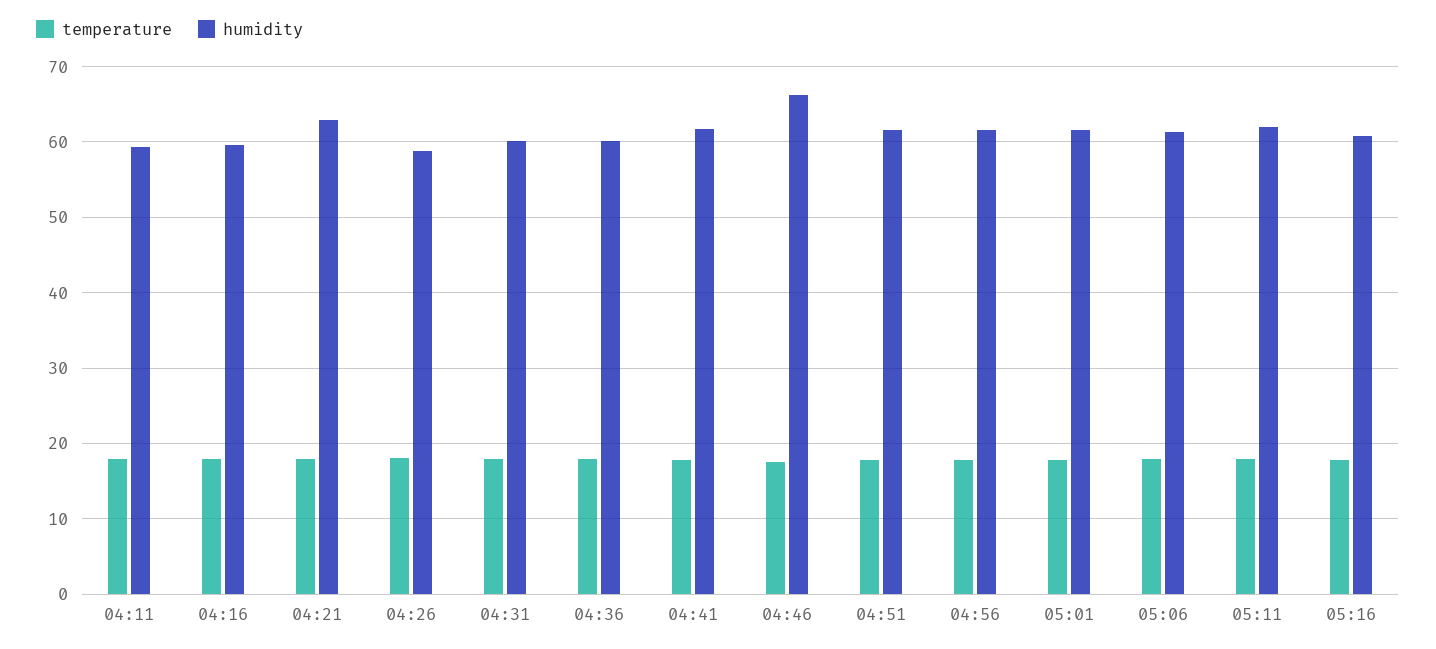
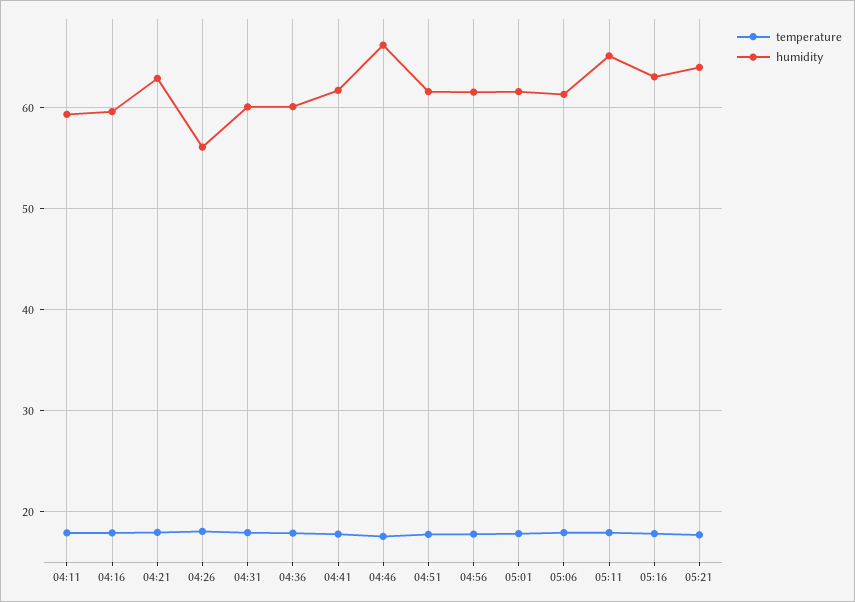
humidity, 04:26: 59 -> 56
humidity, 05:11: 62 -> 65
humidity, 05:16: 61 -> 63
temperature, 05:21: none -> 18
humidity, 05:21: none -> 64

